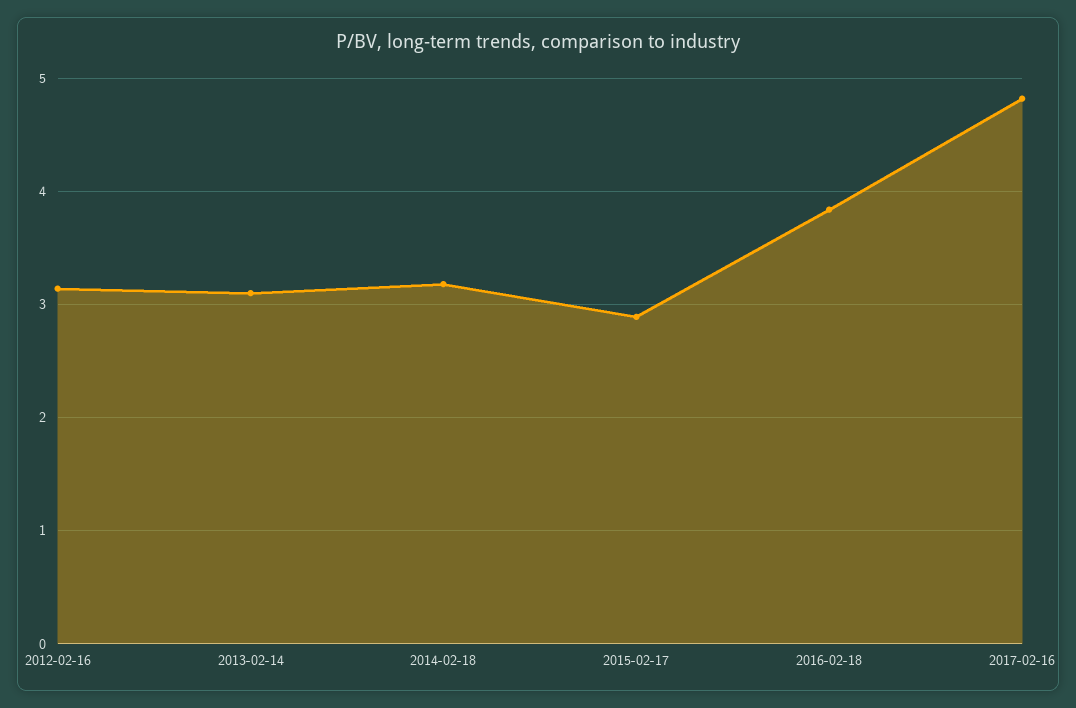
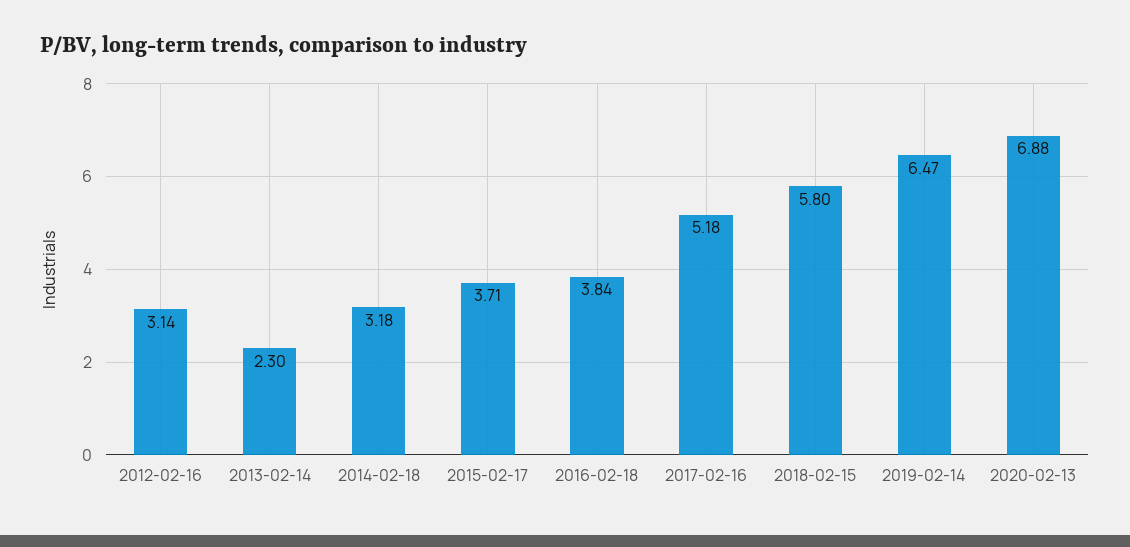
2013-02-14: 3.1 -> 2.3
2015-02-17: 2.9 -> 3.71
2017-02-16: 4.8 -> 5.18
2018-02-15: none -> 5.8
2019-02-14: none -> 6.47
2020-02-13: none -> 6.88

